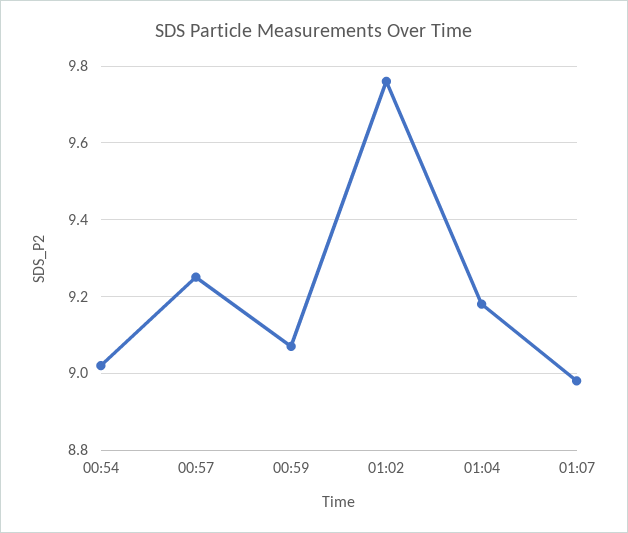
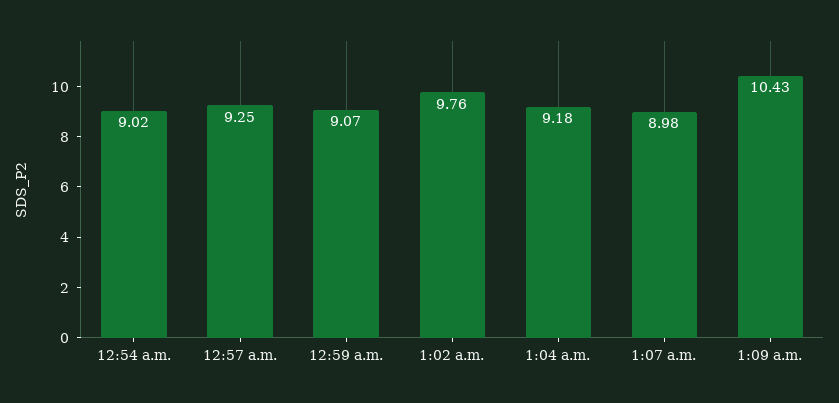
1:09 a.m.: none -> 10.43

